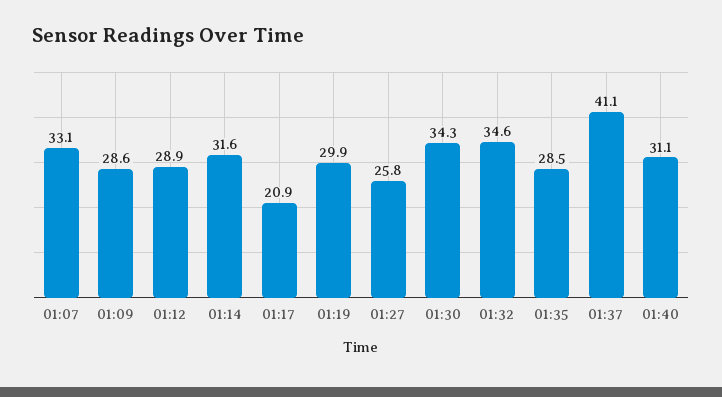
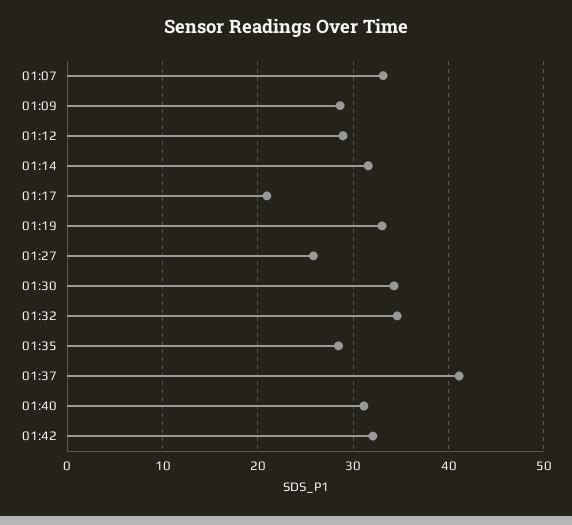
01:19: 29.9 -> 33
01:42: none -> 32

